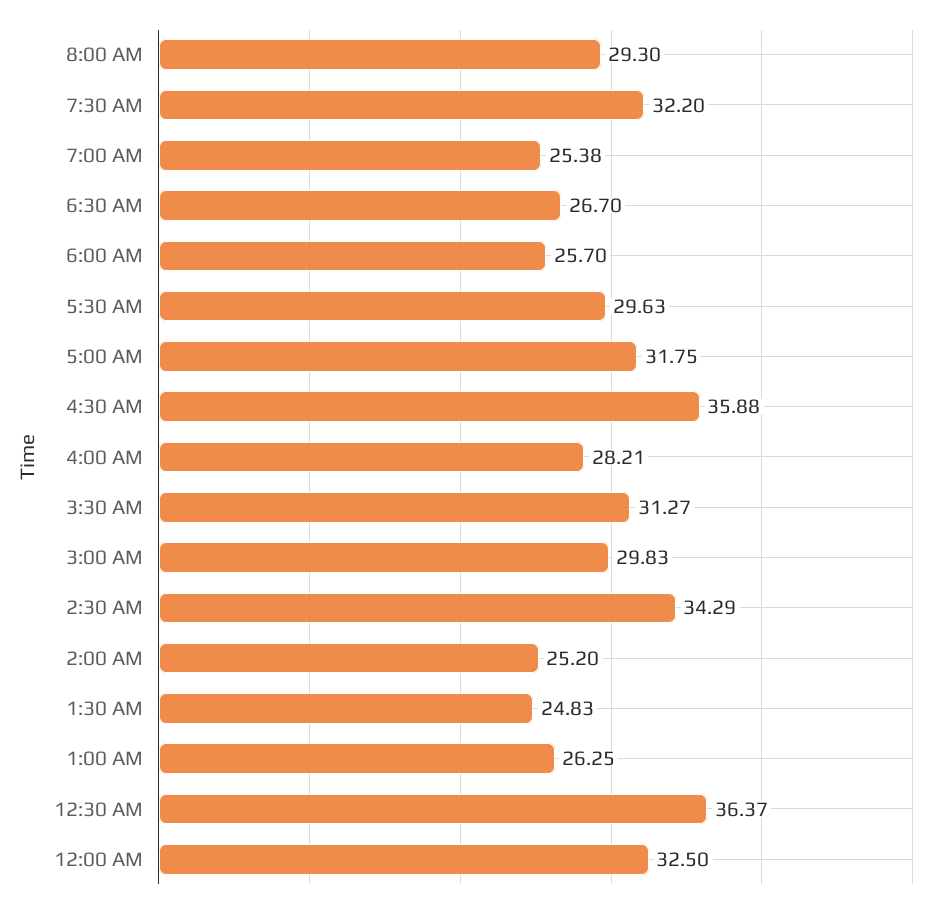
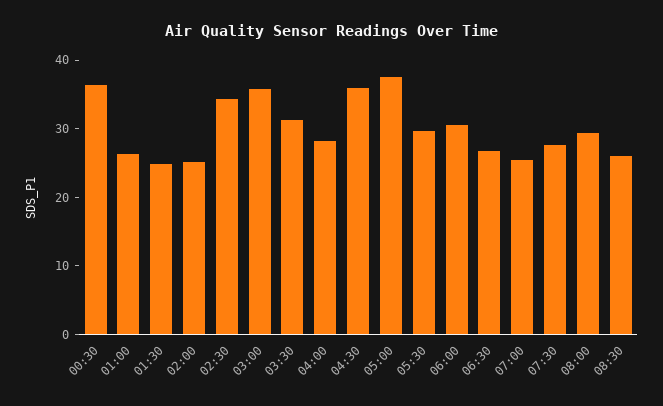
7:30 AM: 32.2 -> 28
6:00 AM: 25.7 -> 30
5:00 AM: 31.75 -> 38
3:00 AM: 29.83 -> 36
12:00 AM: 32.5 -> none
08:30: none -> 26

